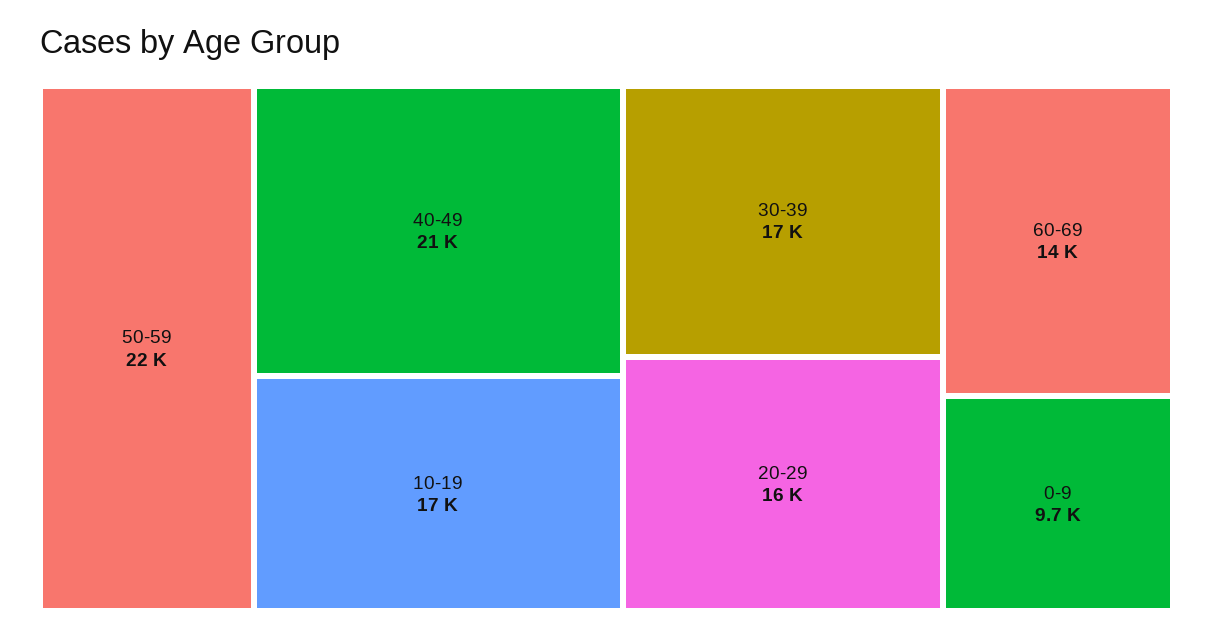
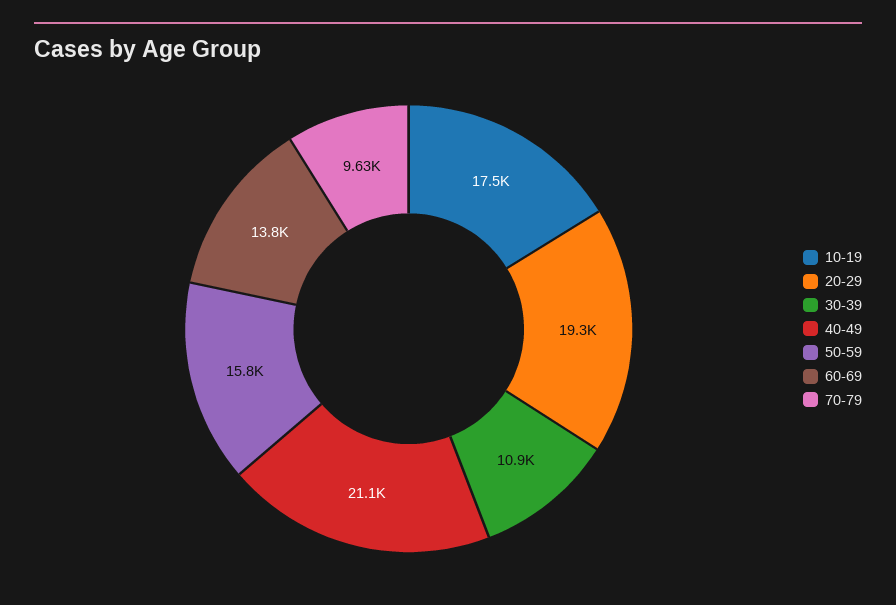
50-59: 22000 -> 15800
30-39: 17000 -> 10900
20-29: 16000 -> 19300
0-9: 9700 -> none
70-79: none -> 9630

